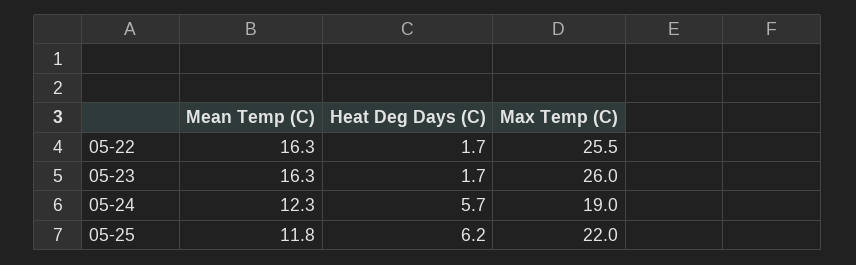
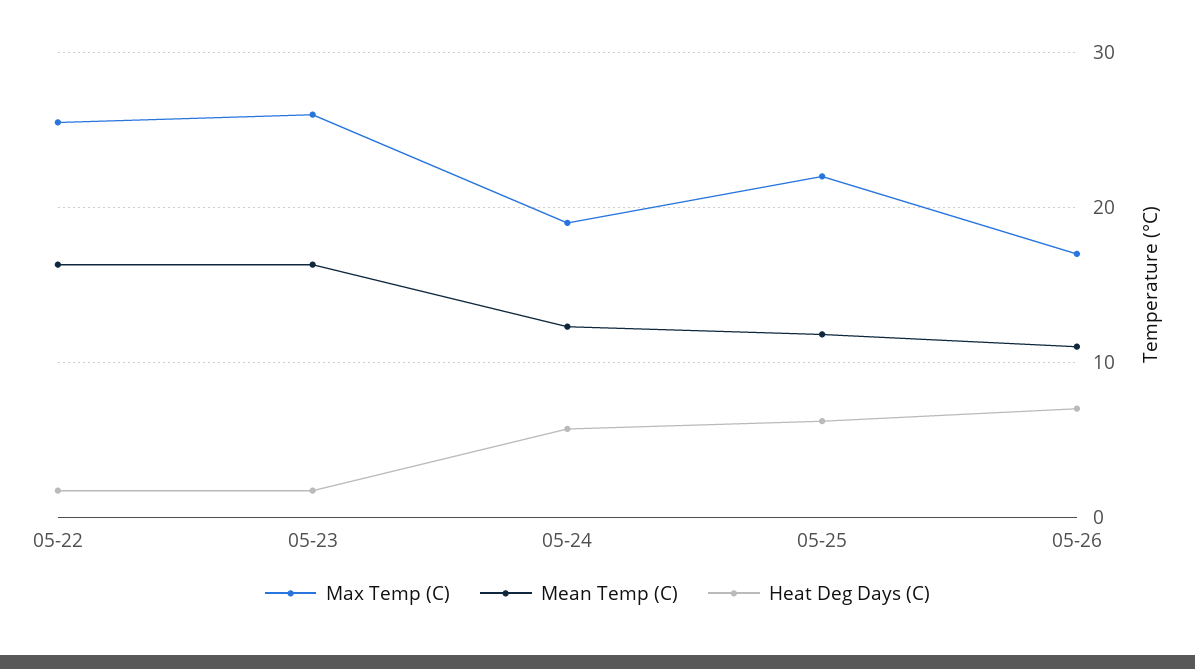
Max Temp (C), 05-26: none -> 17
Mean Temp (C), 05-26: none -> 11
Heat Deg Days (C), 05-26: none -> 7

